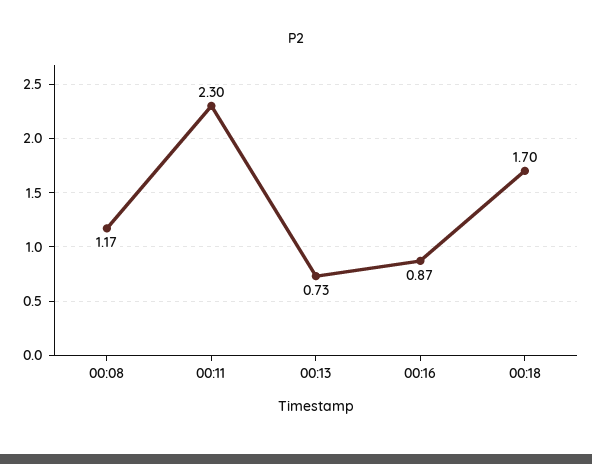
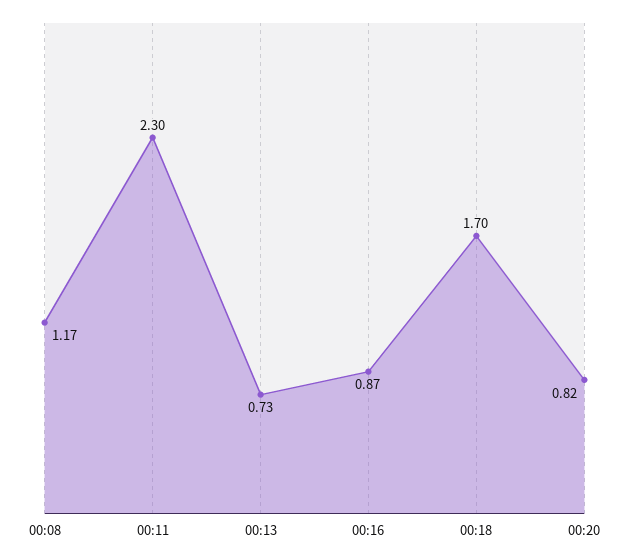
00:20: none -> 0.82

